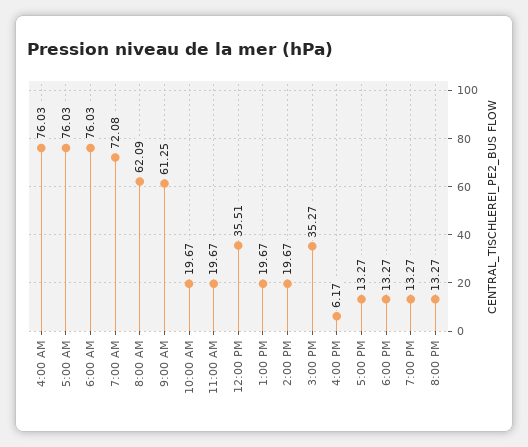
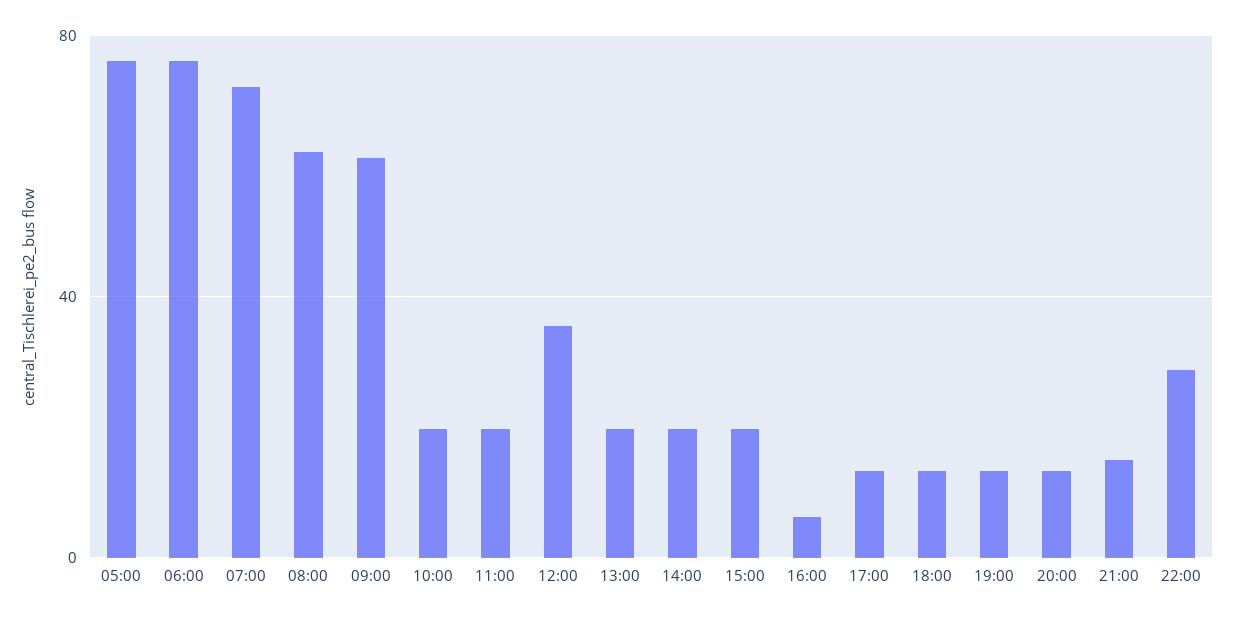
4:00 AM: 76.03 -> none
3:00 PM: 35.27 -> 20
21:00: none -> 15
22:00: none -> 30

